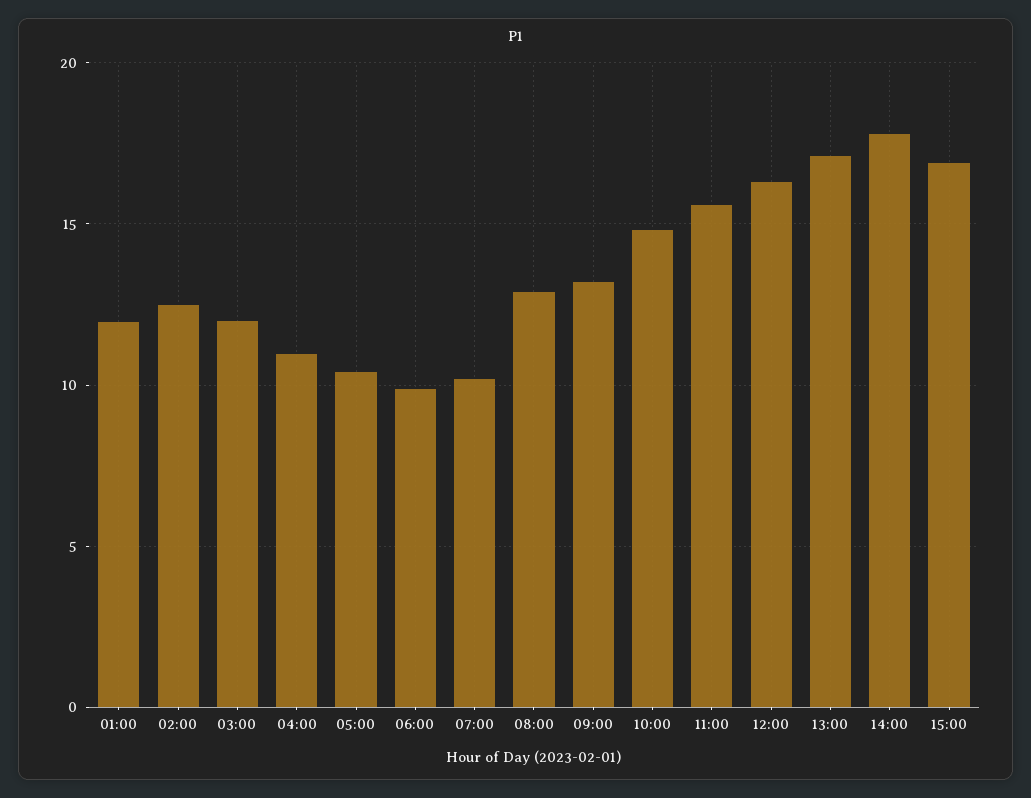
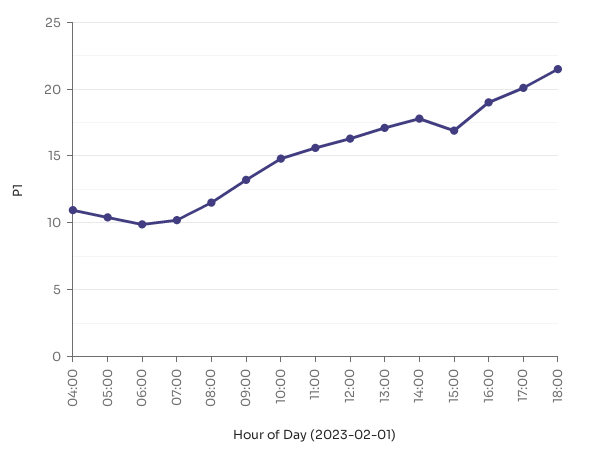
01:00: 12 -> none
02:00: 12.5 -> none
03:00: 12 -> none
08:00: 13 -> 11.5
16:00: none -> 19
17:00: none -> 20
18:00: none -> 21.5

